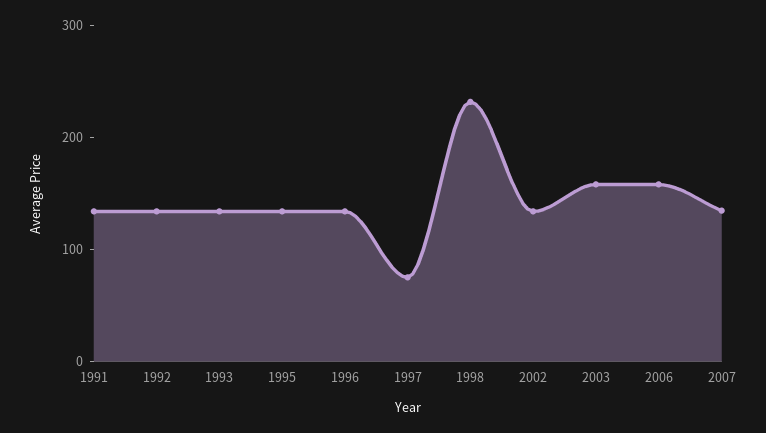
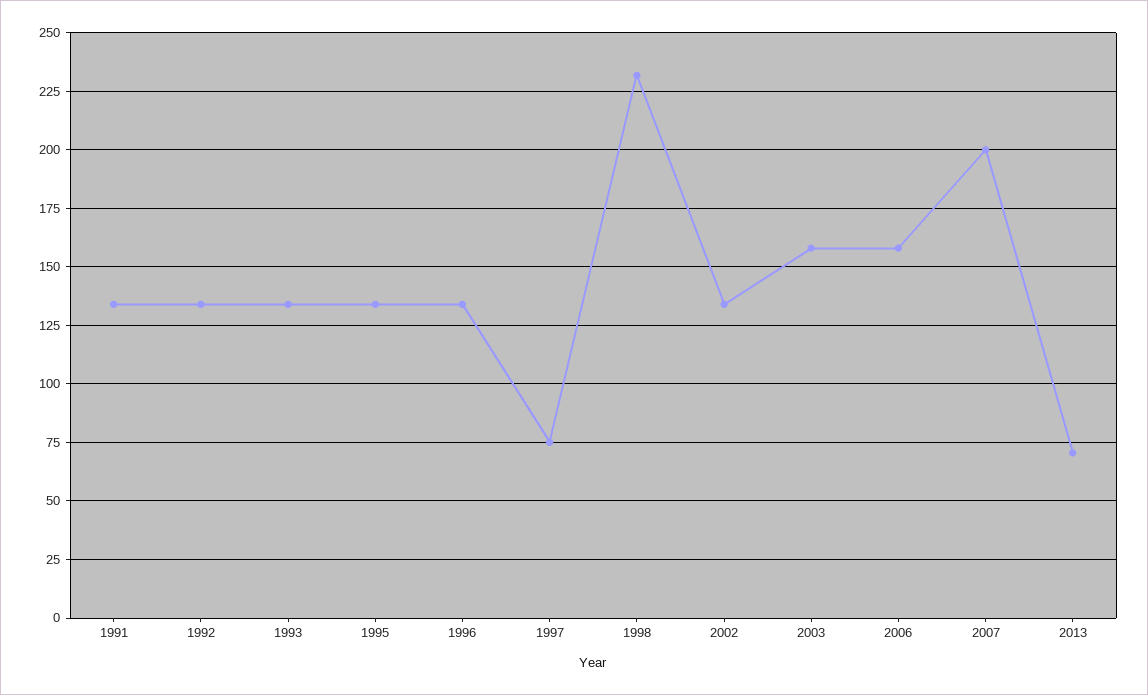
2007: 140 -> 200
2013: none -> 70

